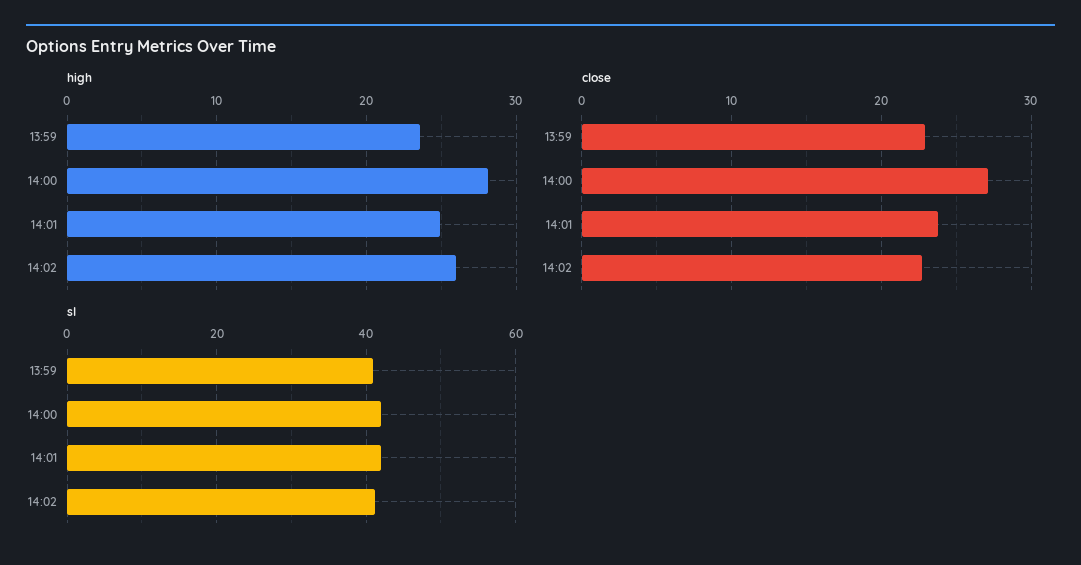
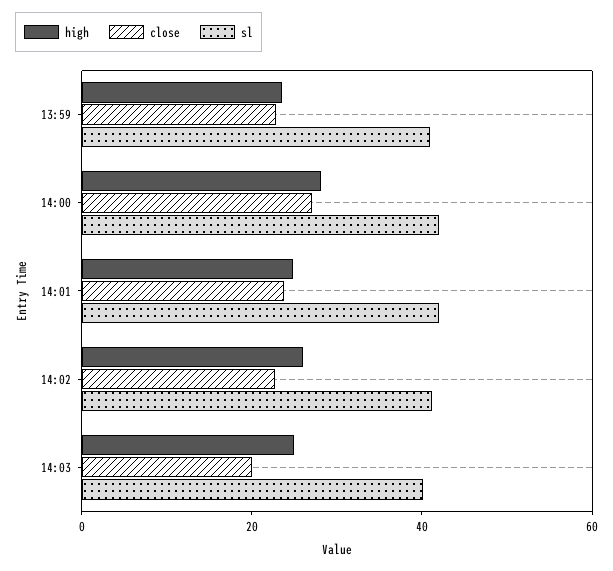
high, 14:03: none -> 25
close, 14:03: none -> 20
sl, 14:03: none -> 40

